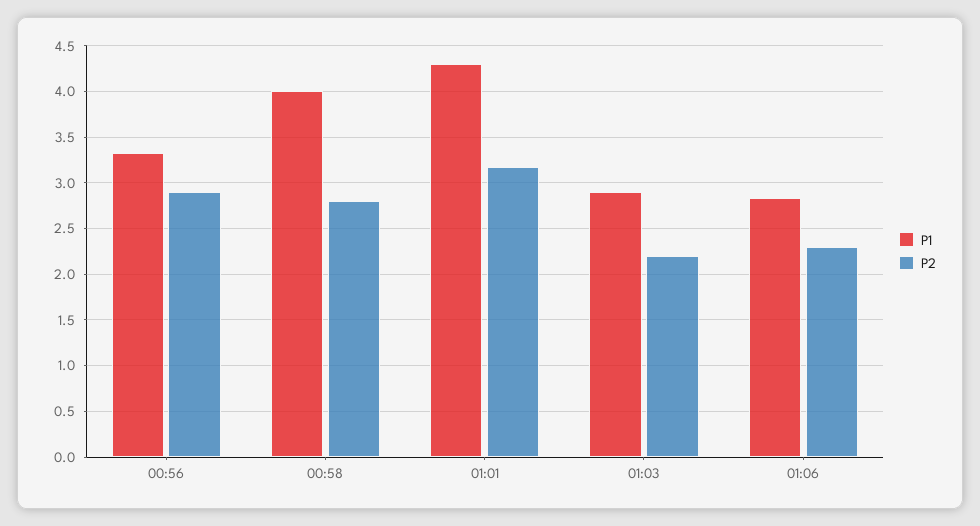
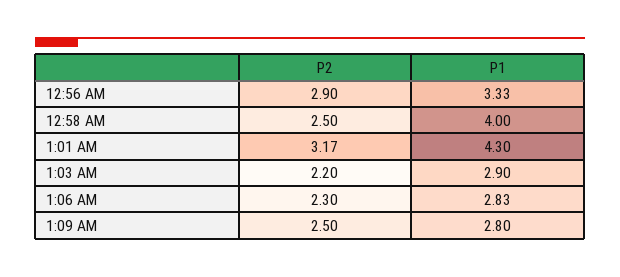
P2, 00:58: 2.8 -> 2.5
P2, 1:09 AM: none -> 2.5
P1, 1:09 AM: none -> 2.8

